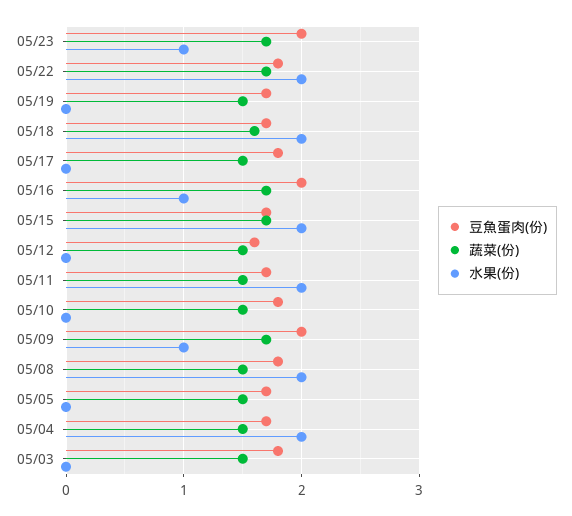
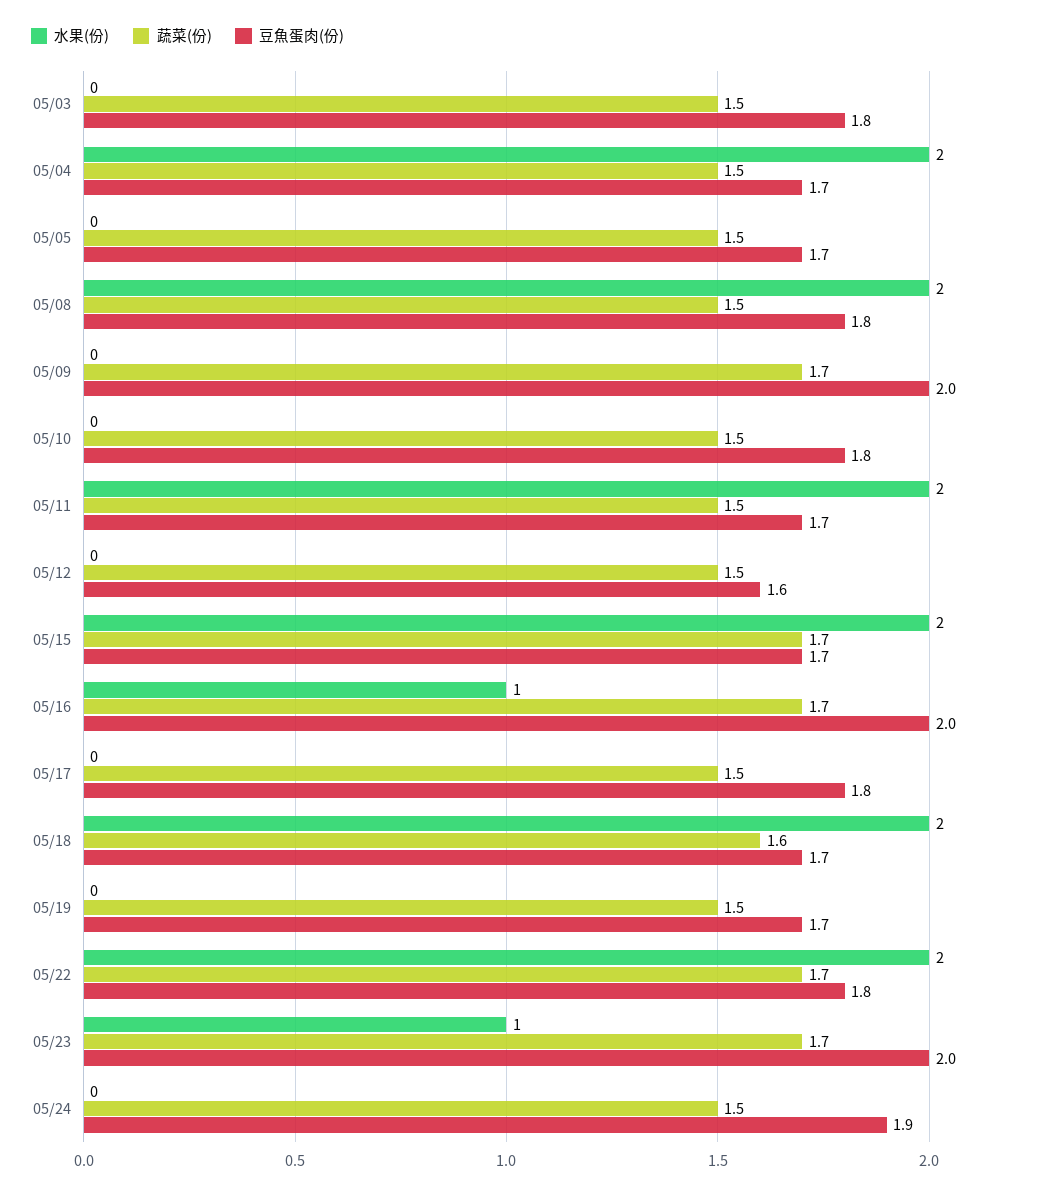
水果(份), 05/09: 1 -> 0
水果(份), 05/24: none -> 0
蔬菜(份), 05/24: none -> 1.5
豆魚蛋肉(份), 05/24: none -> 1.9

